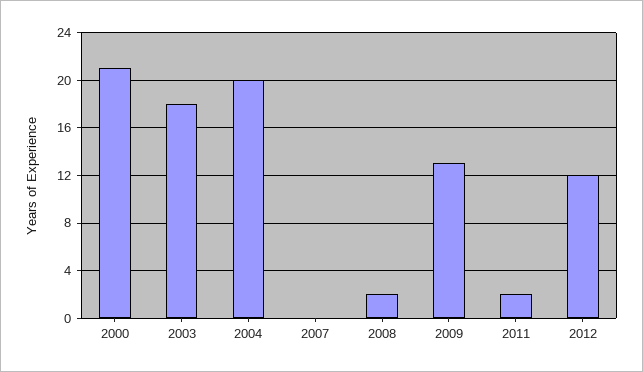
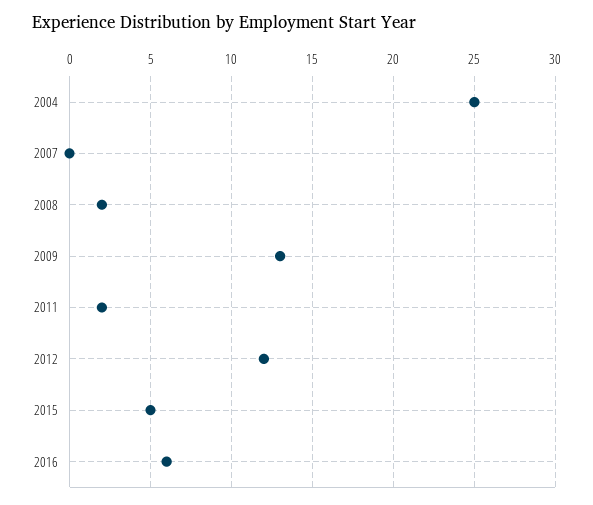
2000: 21 -> none
2003: 18 -> none
2004: 20 -> 25
2015: none -> 5
2016: none -> 6

